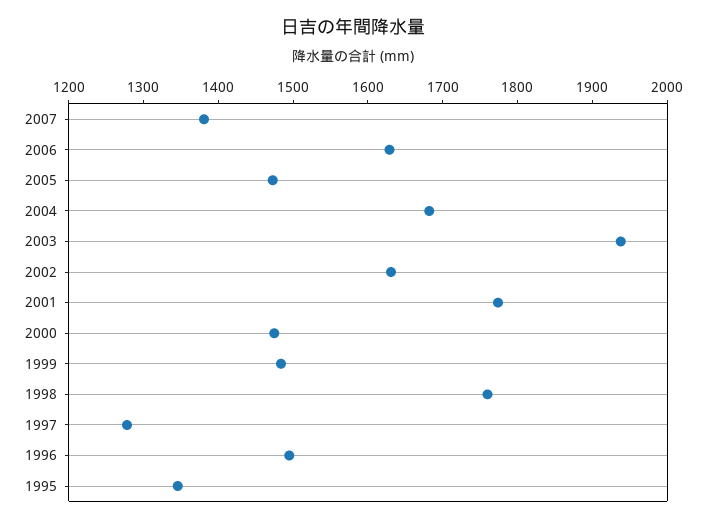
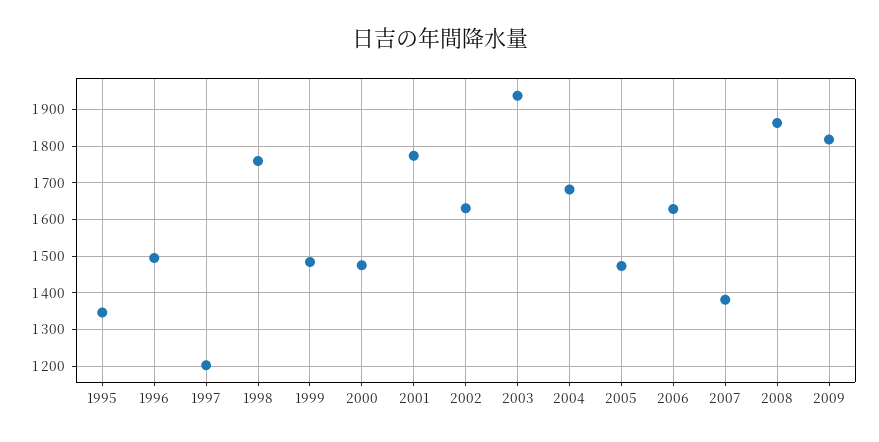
1997: 1280 -> 1200
2008: none -> 1860
2009: none -> 1820

